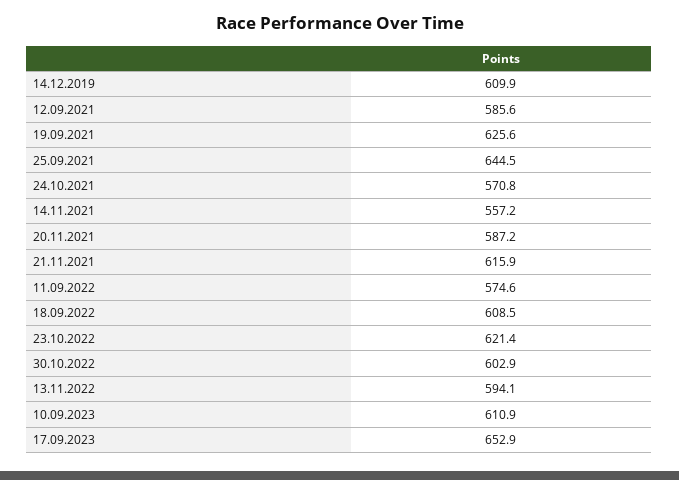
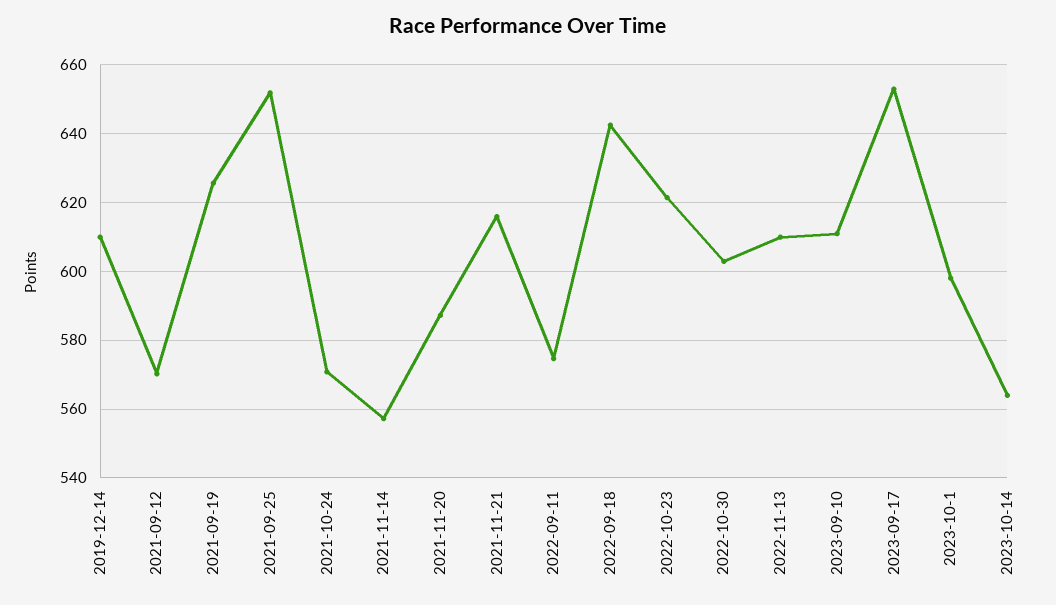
12.09.2021: 585.6 -> 570
25.09.2021: 644.5 -> 652
18.09.2022: 608.5 -> 642
13.11.2022: 594.1 -> 610
2023-10-1: none -> 598
2023-10-14: none -> 564

